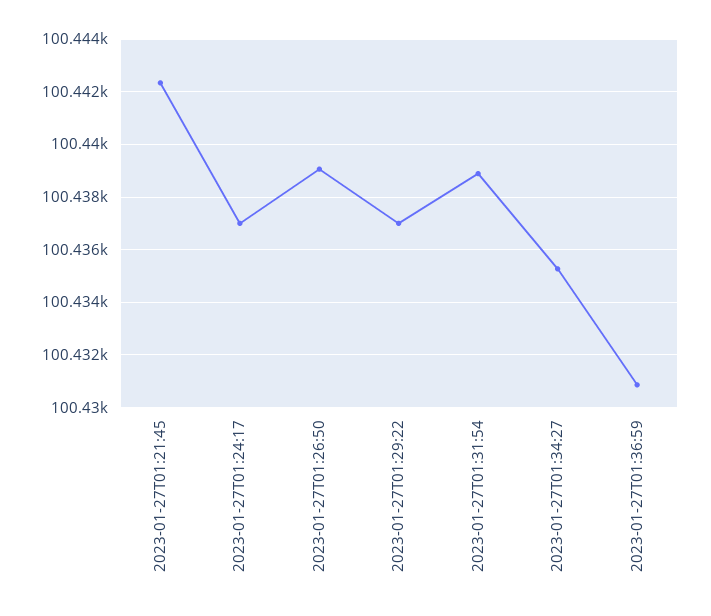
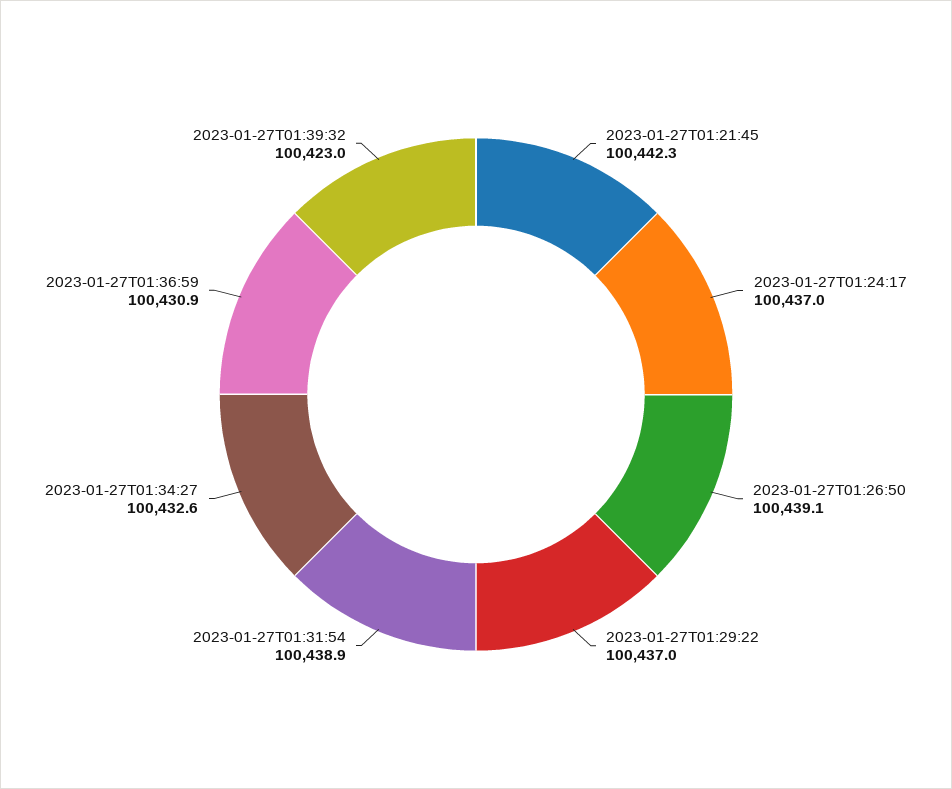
2023-01-27T01:34:27: 100435.25 -> 100432.6
2023-01-27T01:39:32: none -> 100423

